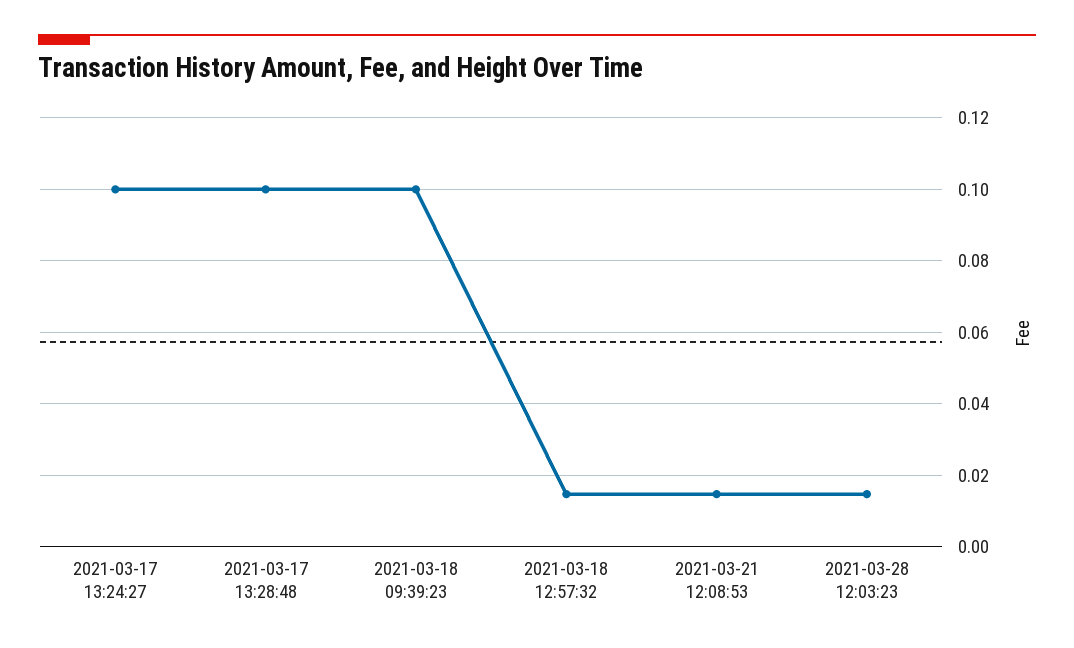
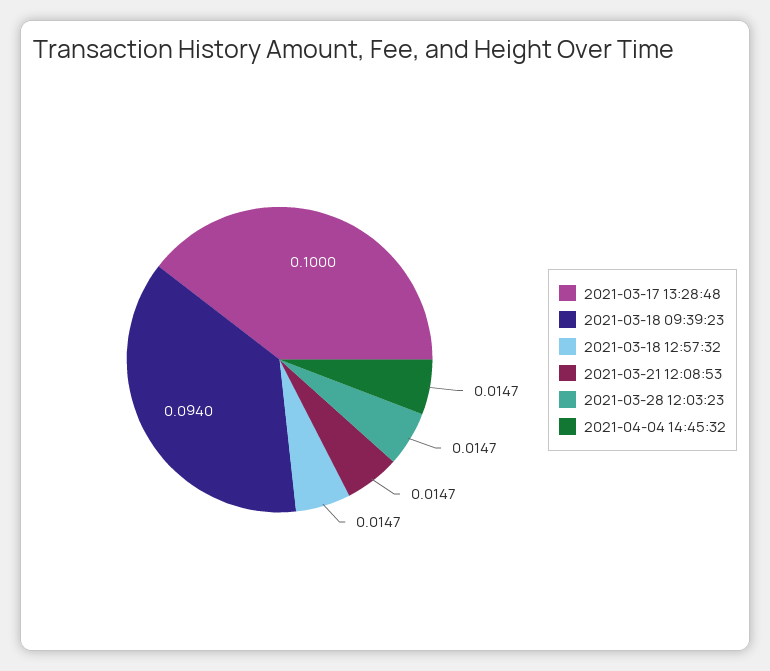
2021-03-17 13:24:27: 0.1 -> none
2021-03-18 09:39:23: 0.1 -> 0.094
2021-04-04 14:45:32: none -> 0.0147

